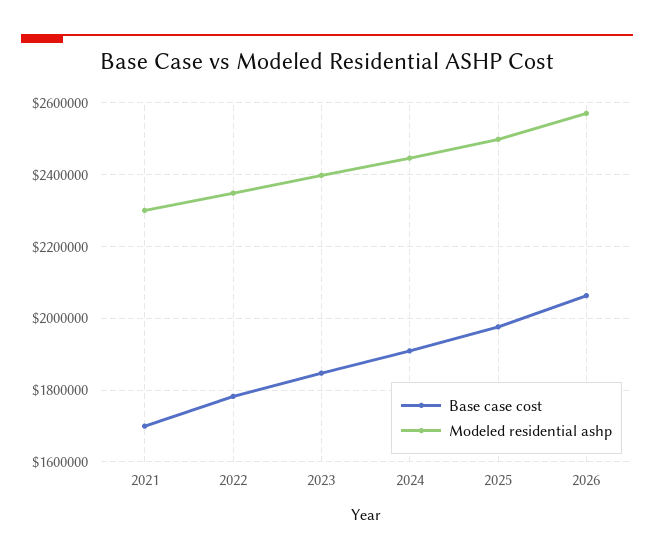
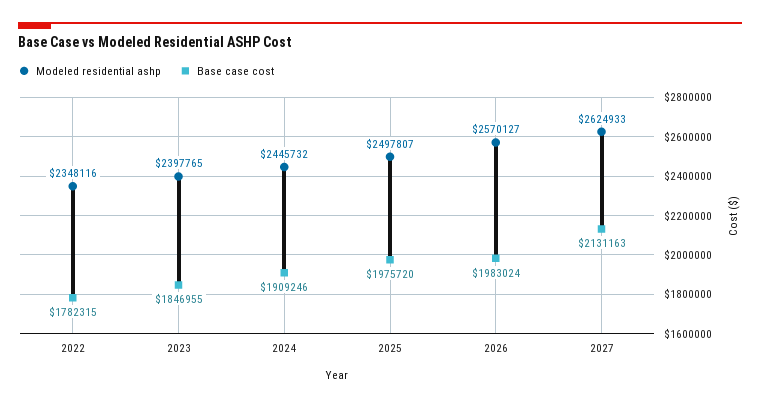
Base case cost, 2021: 1700000 -> none
Modeled residential ashp, 2021: 2300000 -> none
Base case cost, 2026: 2060000 -> 1983024
Modeled residential ashp, 2027: none -> 2624933
Base case cost, 2027: none -> 2131163

